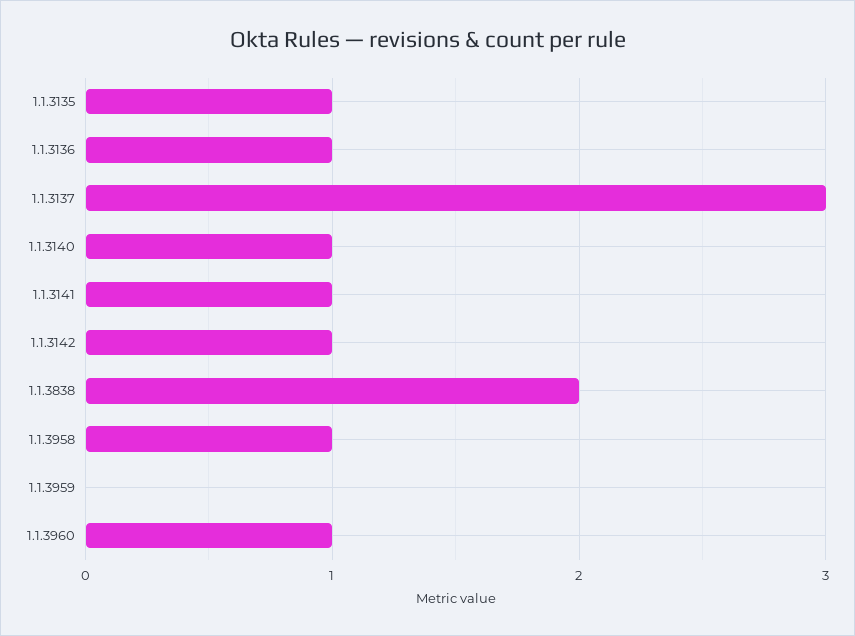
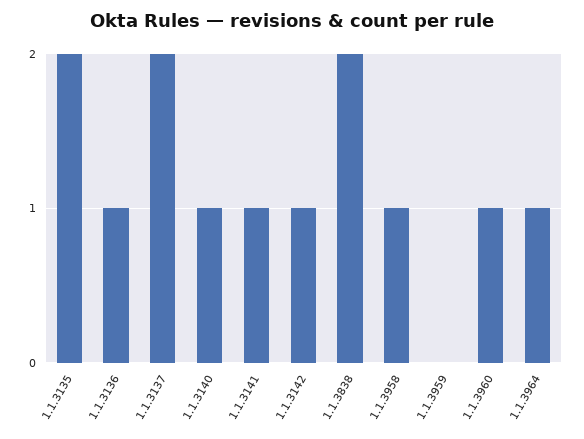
1.1.3135: 1 -> 2
1.1.3137: 3 -> 2
1.1.3964: none -> 1

